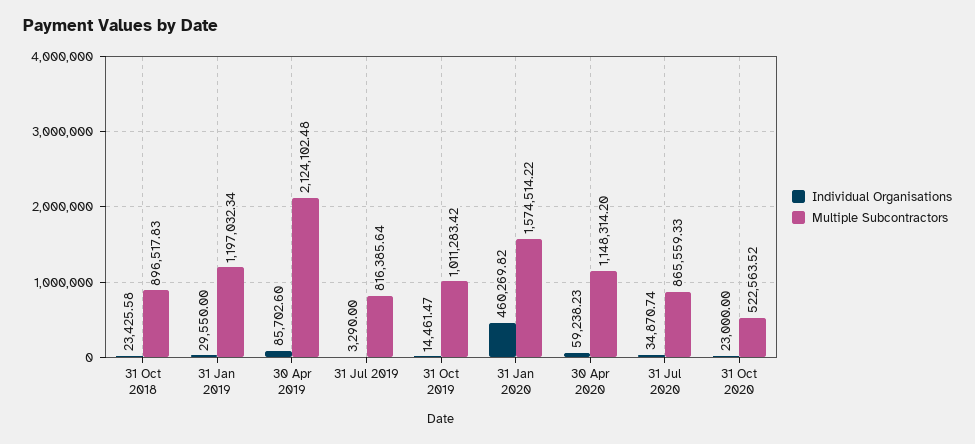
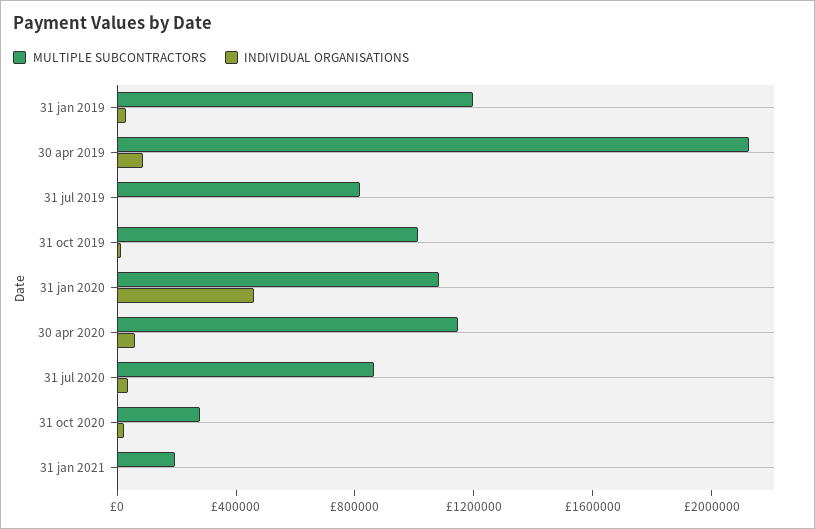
Individual Organisations, 31 Oct 2018: 23425.58 -> none
Multiple Subcontractors, 31 Oct 2018: 896517.83 -> none
Multiple Subcontractors, 31 Jan 2020: 1574514.22 -> 1100000
Multiple Subcontractors, 31 Oct 2020: 522563.52 -> 300000
Multiple Subcontractors, 31 jan 2021: none -> 200000
Individual Organisations, 31 jan 2021: none -> 0

